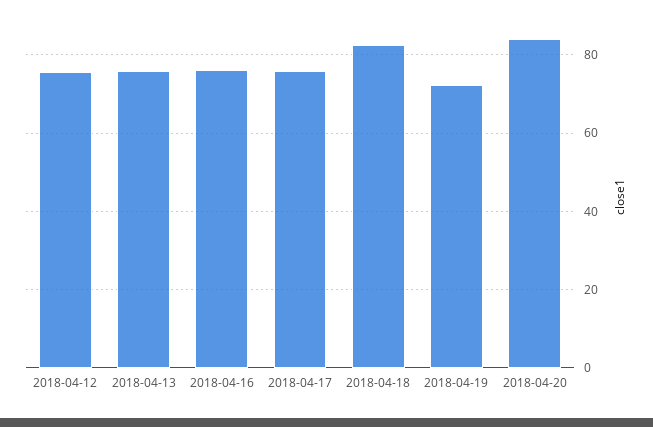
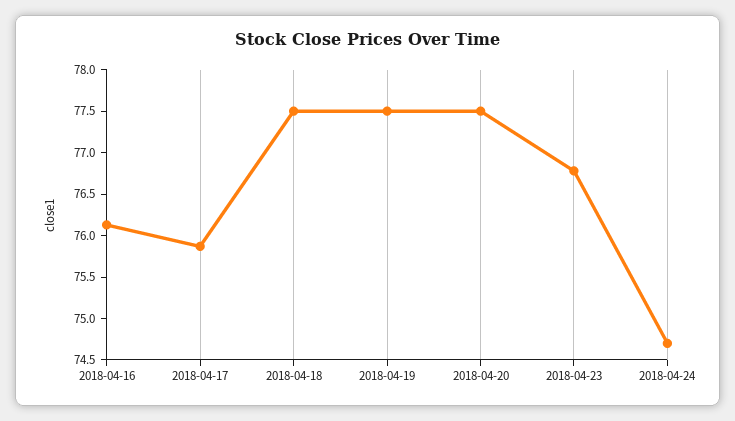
2018-04-12: 76 -> none
2018-04-13: 76 -> none
2018-04-18: 82 -> 77.5
2018-04-19: 72 -> 77.5
2018-04-20: 84 -> 77.5
2018-04-23: none -> 76.8
2018-04-24: none -> 74.7

